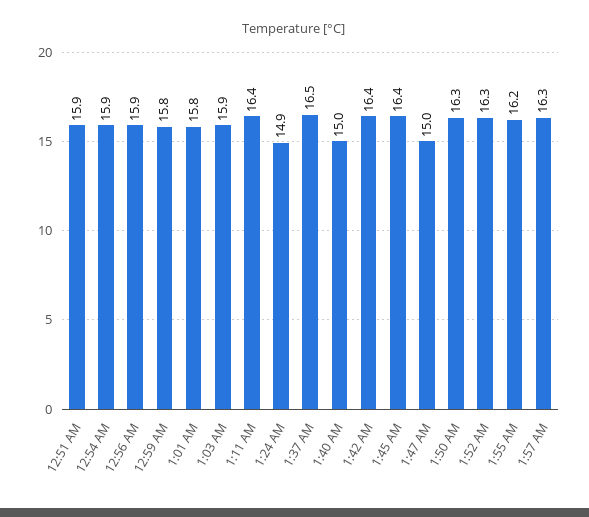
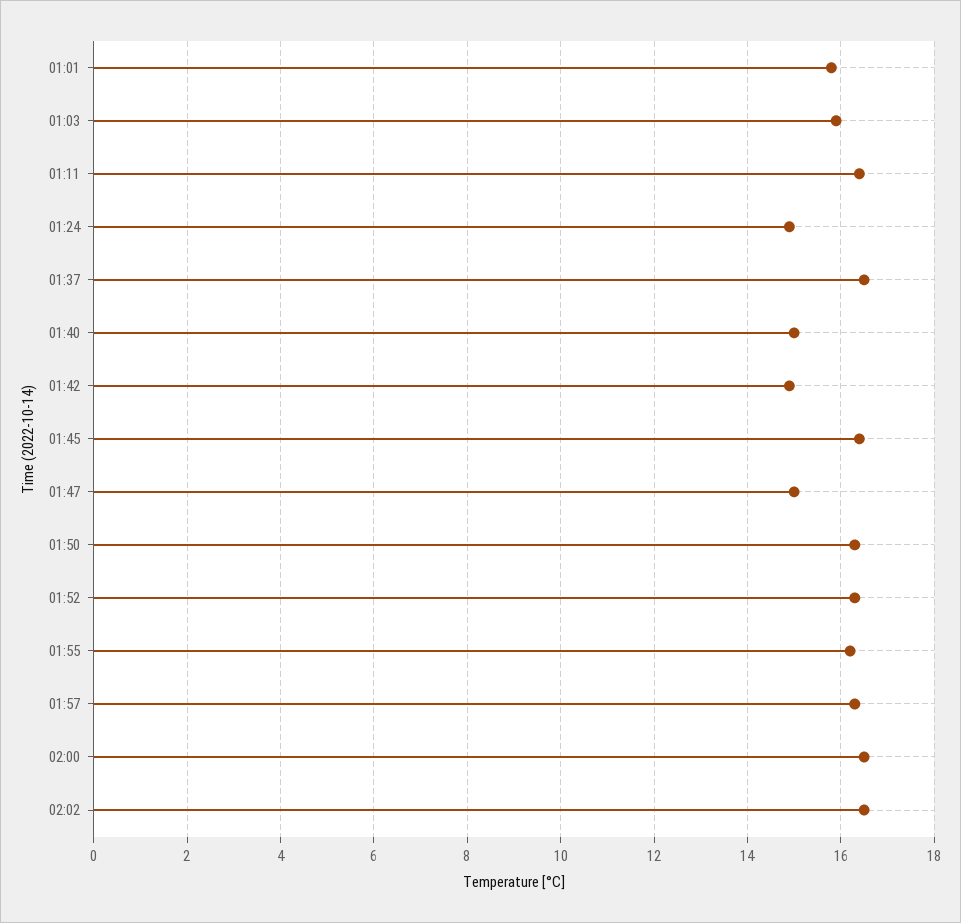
12:51 AM: 15.9 -> none
12:54 AM: 15.9 -> none
12:56 AM: 15.9 -> none
12:59 AM: 15.8 -> none
1:42 AM: 16.4 -> 15
02:00: none -> 16.5
02:02: none -> 16.5

